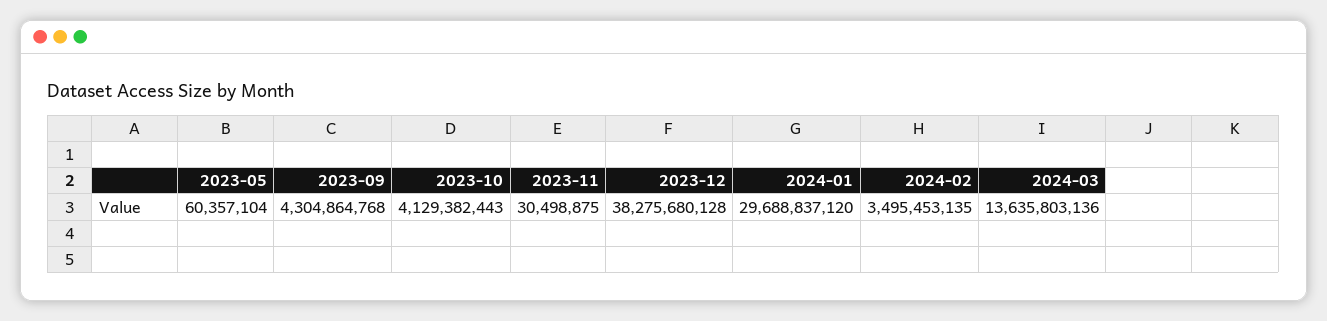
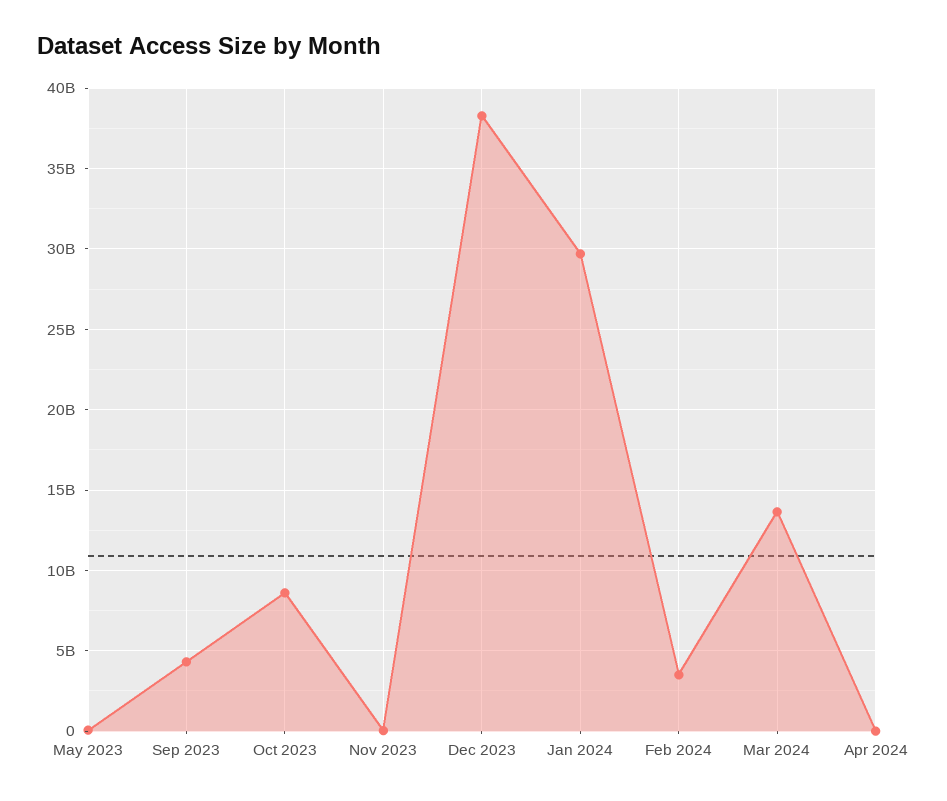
2023-10: 4129382443 -> 8500000000
Apr 2024: none -> 0

